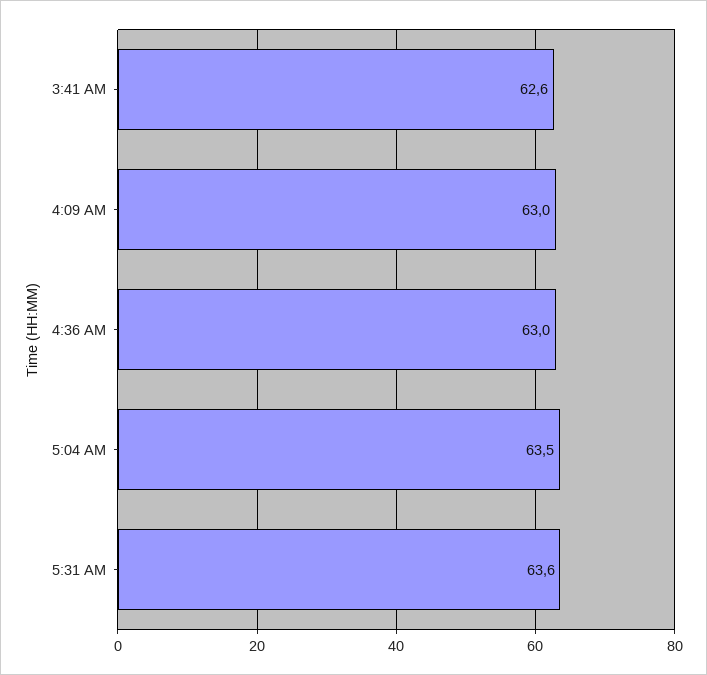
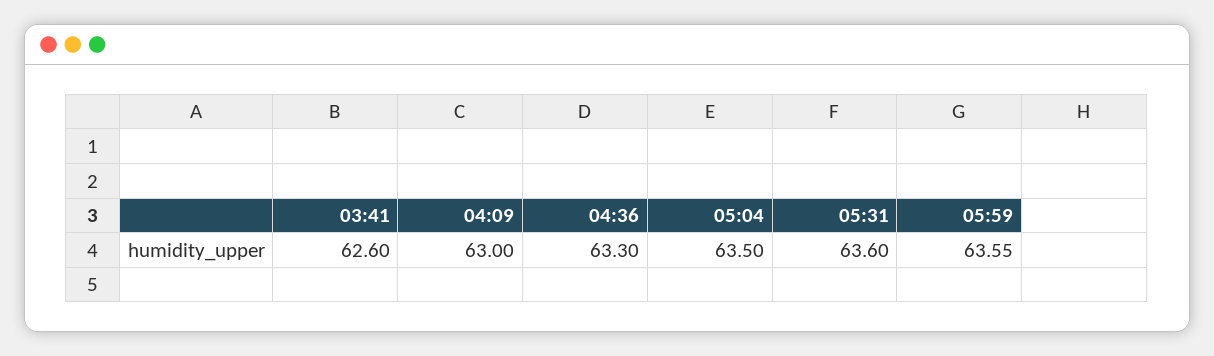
4:36 AM: 63 -> 63.3
05:59: none -> 63.55

